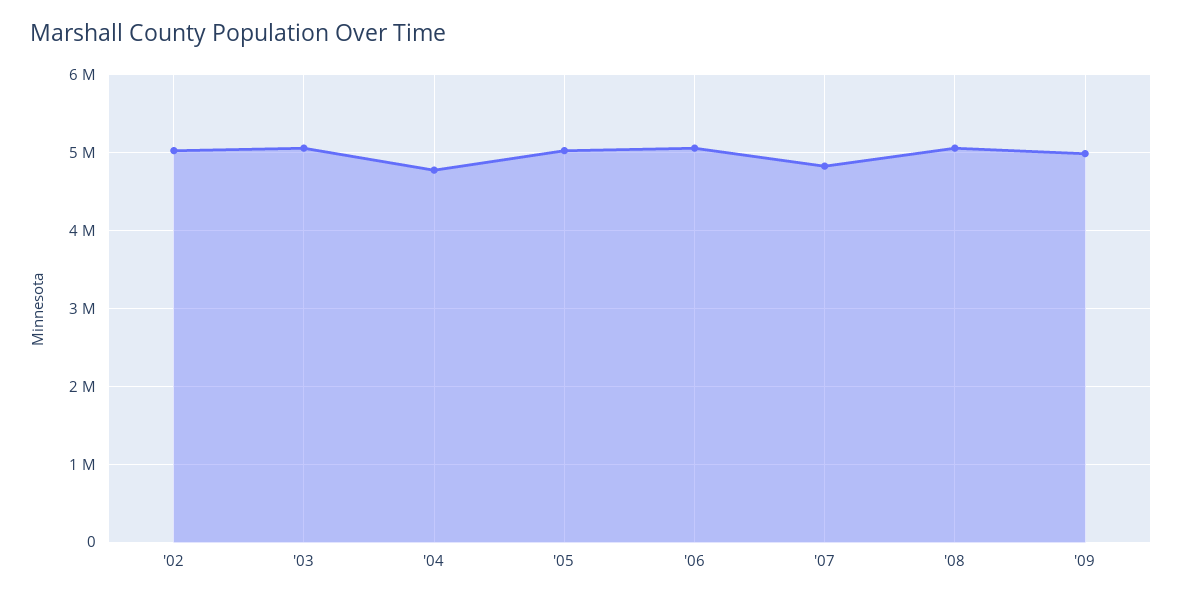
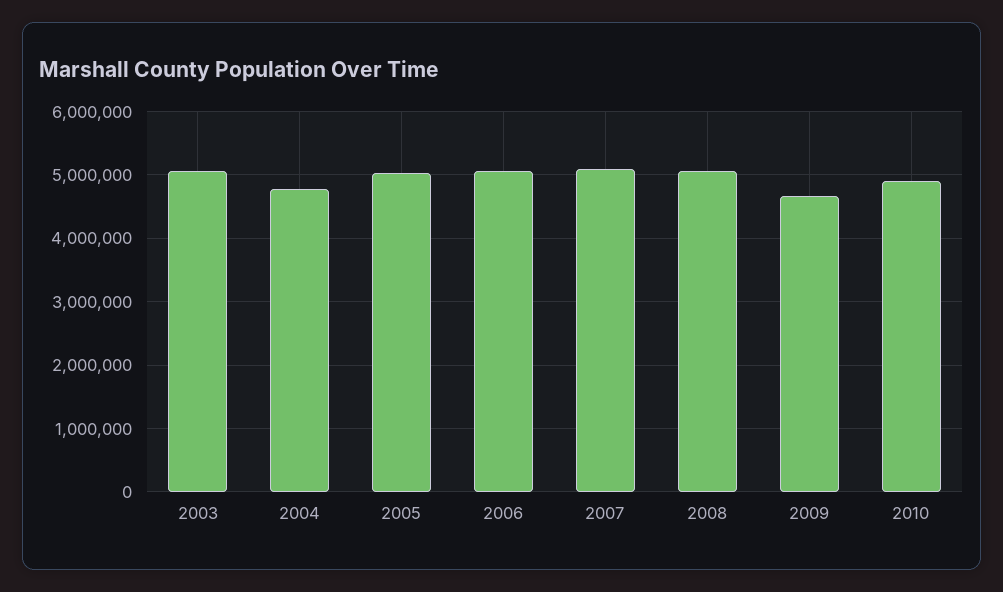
'02: 5000000 -> none
'07: 4800000 -> 5100000
'09: 5000000 -> 4700000
2010: none -> 4900000

